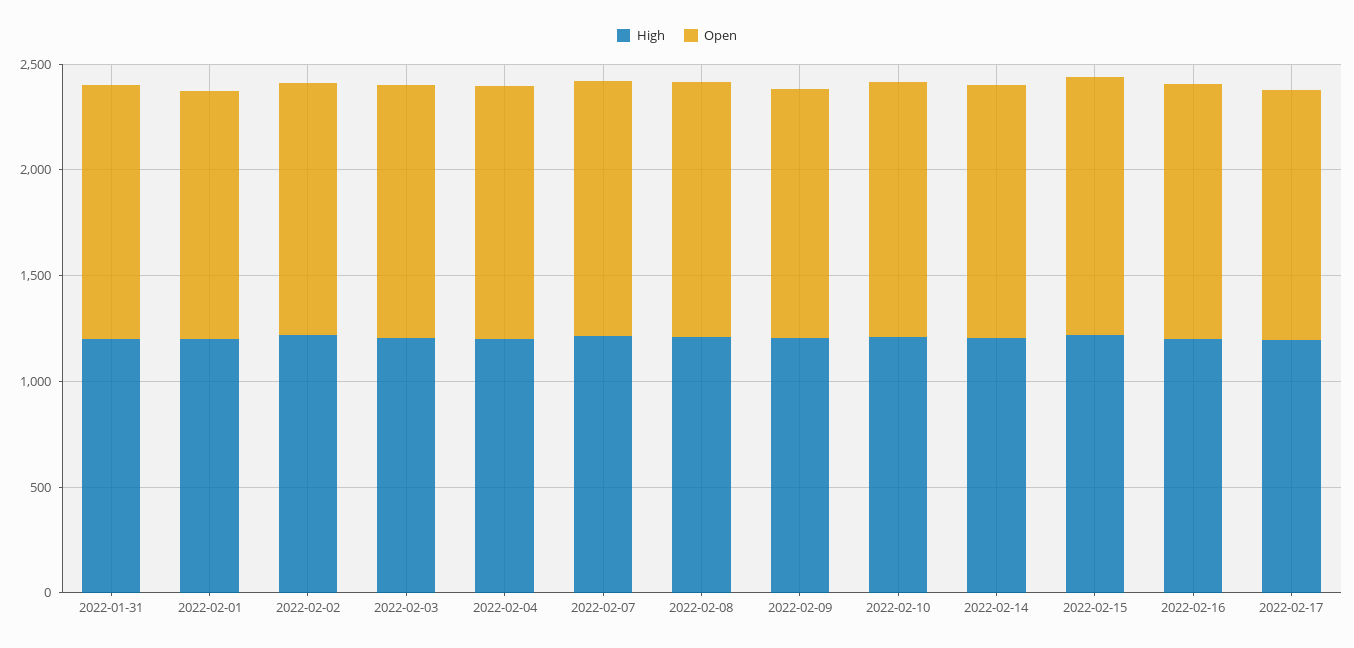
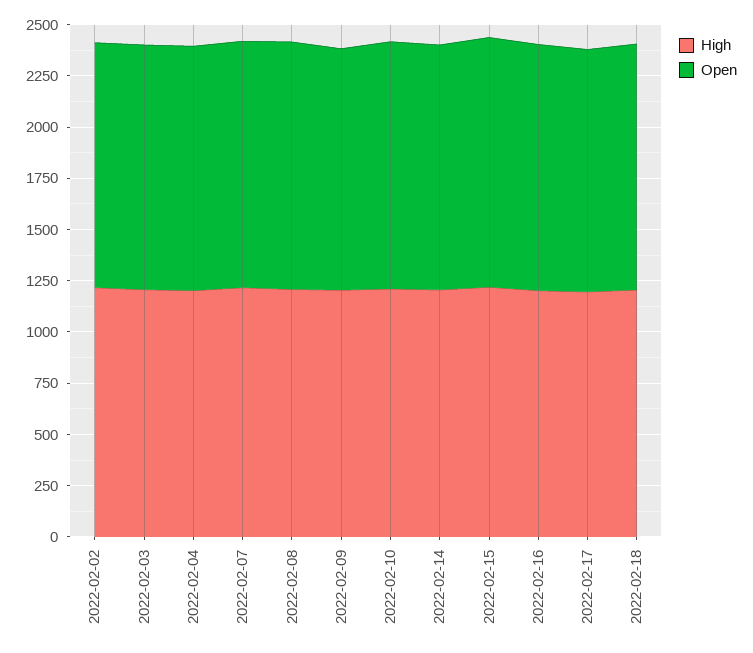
High, 2022-01-31: 1200 -> none
Open, 2022-01-31: 1200 -> none
High, 2022-02-01: 1200 -> none
Open, 2022-02-01: 1200 -> none
High, 2022-02-18: none -> 1200
Open, 2022-02-18: none -> 1200

